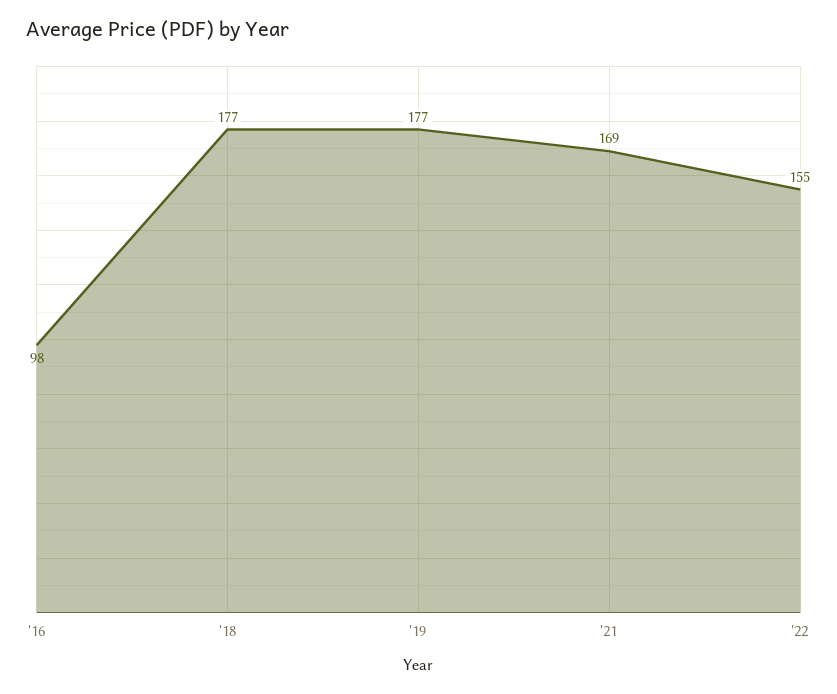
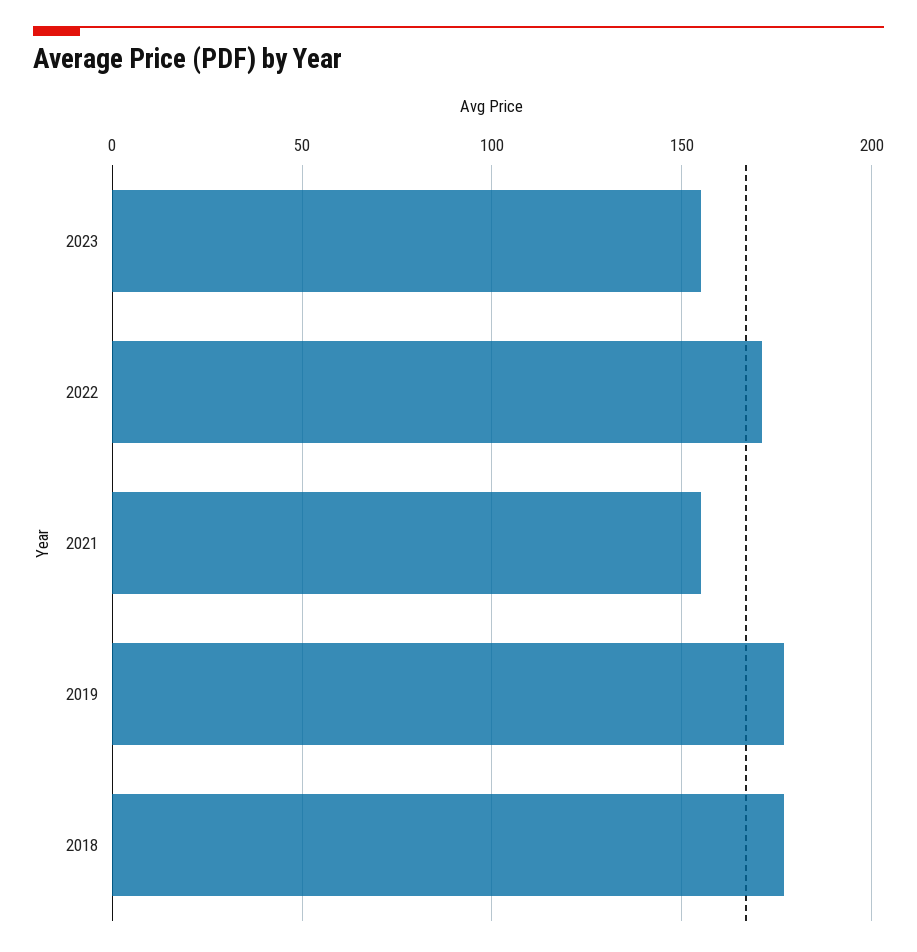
'16: 98 -> none
'21: 169 -> 155
'22: 155 -> 170
2023: none -> 155

